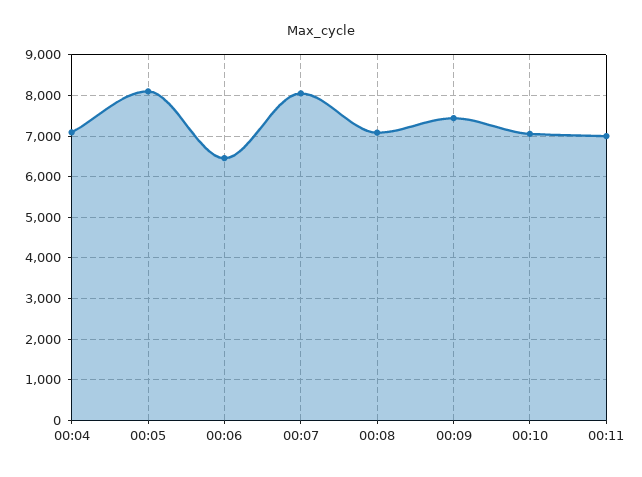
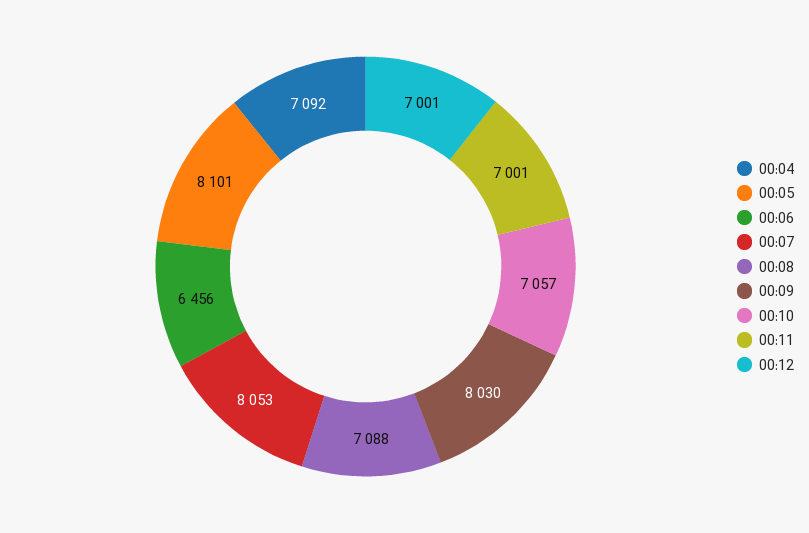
00:09: 7400 -> 8030
00:12: none -> 7001

